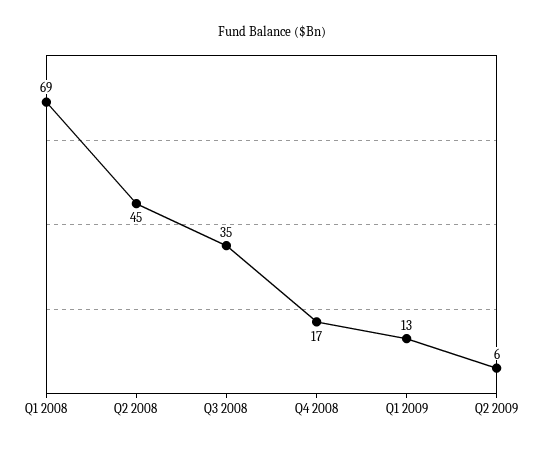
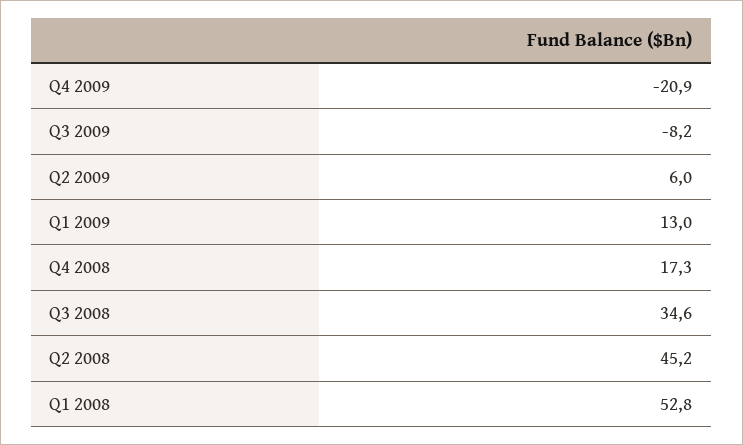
Q1 2008: 69 -> 52.8
Q4 2009: none -> -20.9
Q3 2009: none -> -8.2

